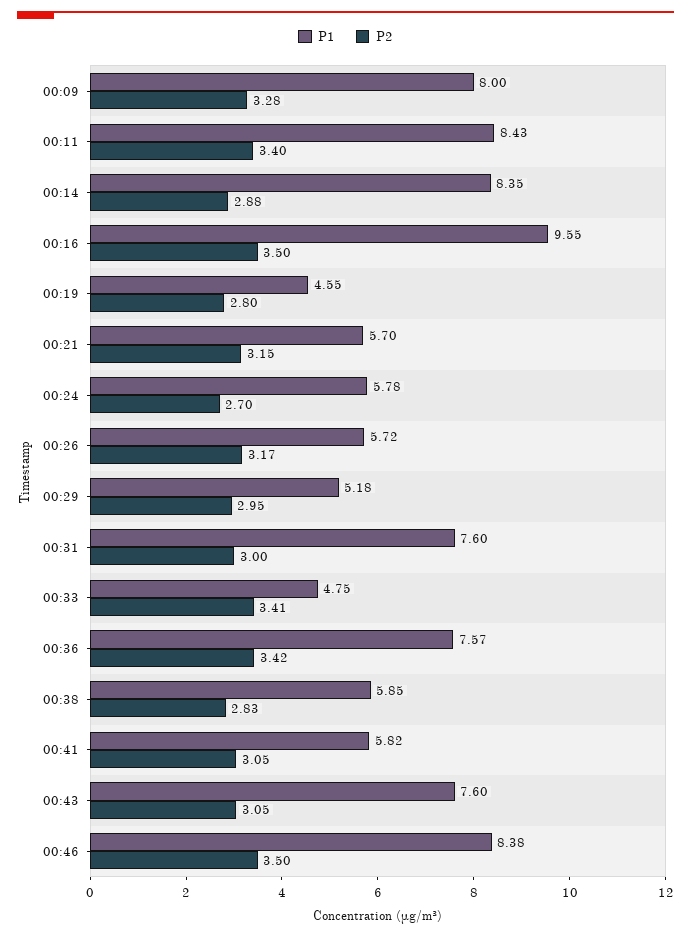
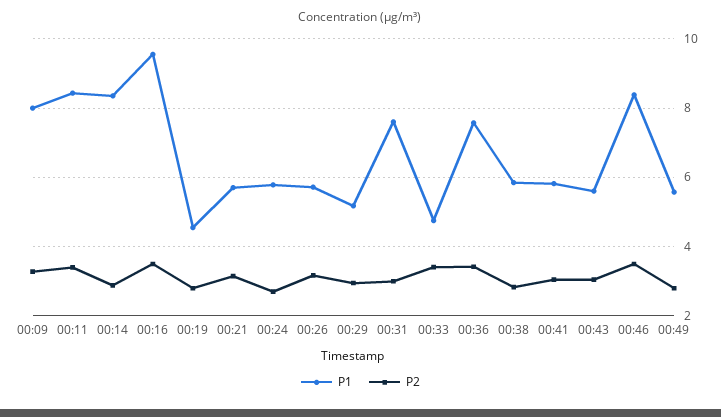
P1, 00:43: 7.6 -> 5.6
P1, 00:49: none -> 5.6
P2, 00:49: none -> 2.8

